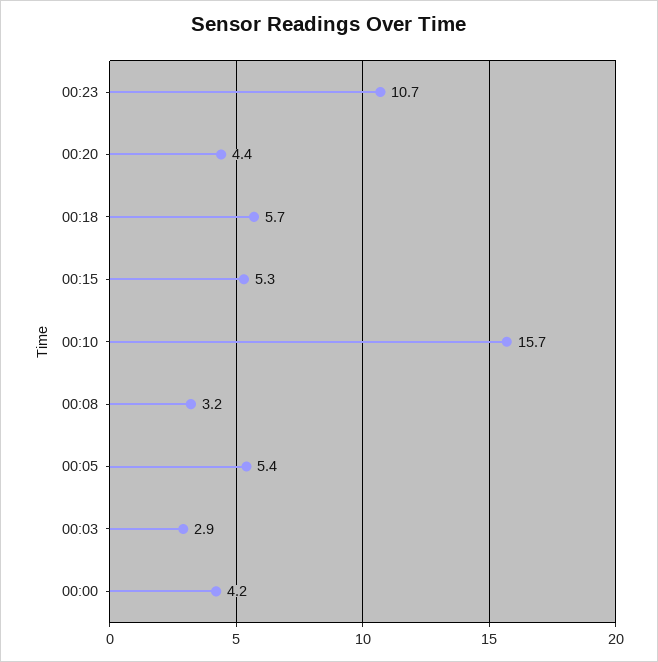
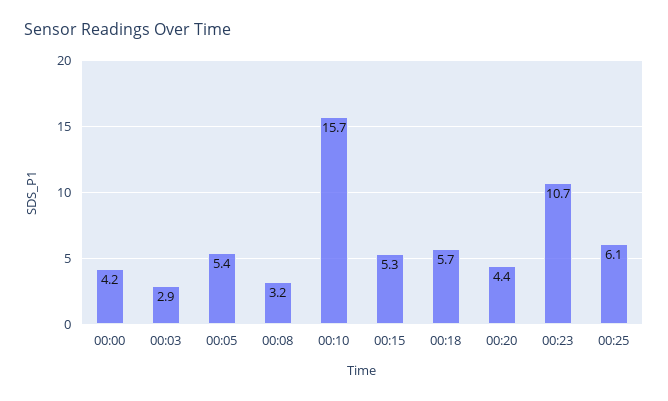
00:25: none -> 6.1

